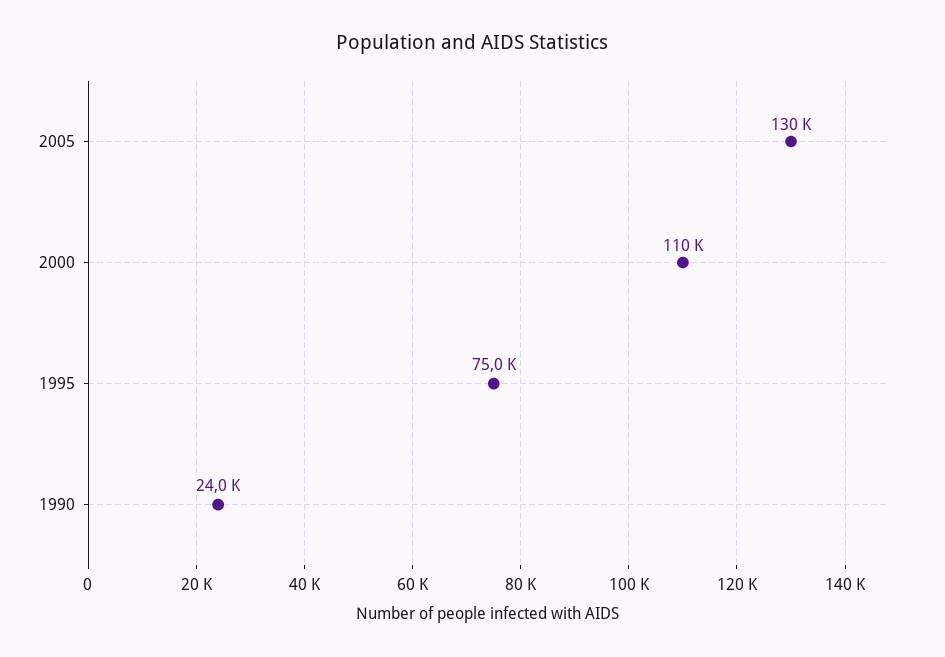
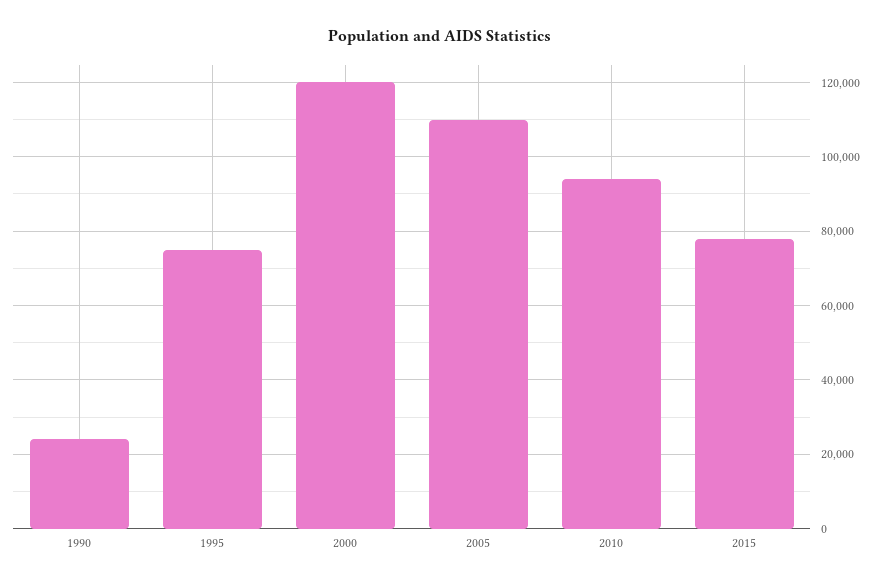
2005: 130000 -> 110000
2000: 110000 -> 120000
2010: none -> 94000
2015: none -> 78000

